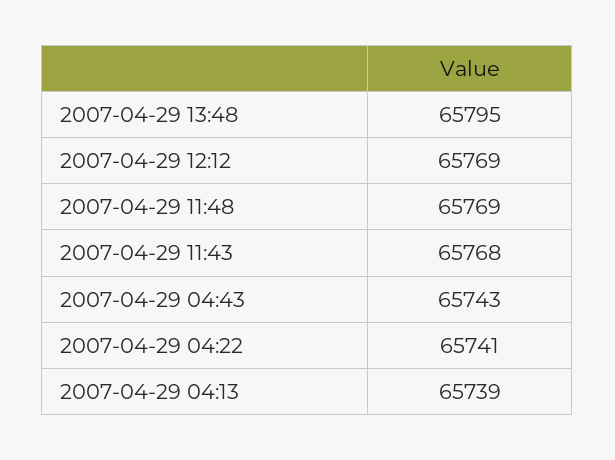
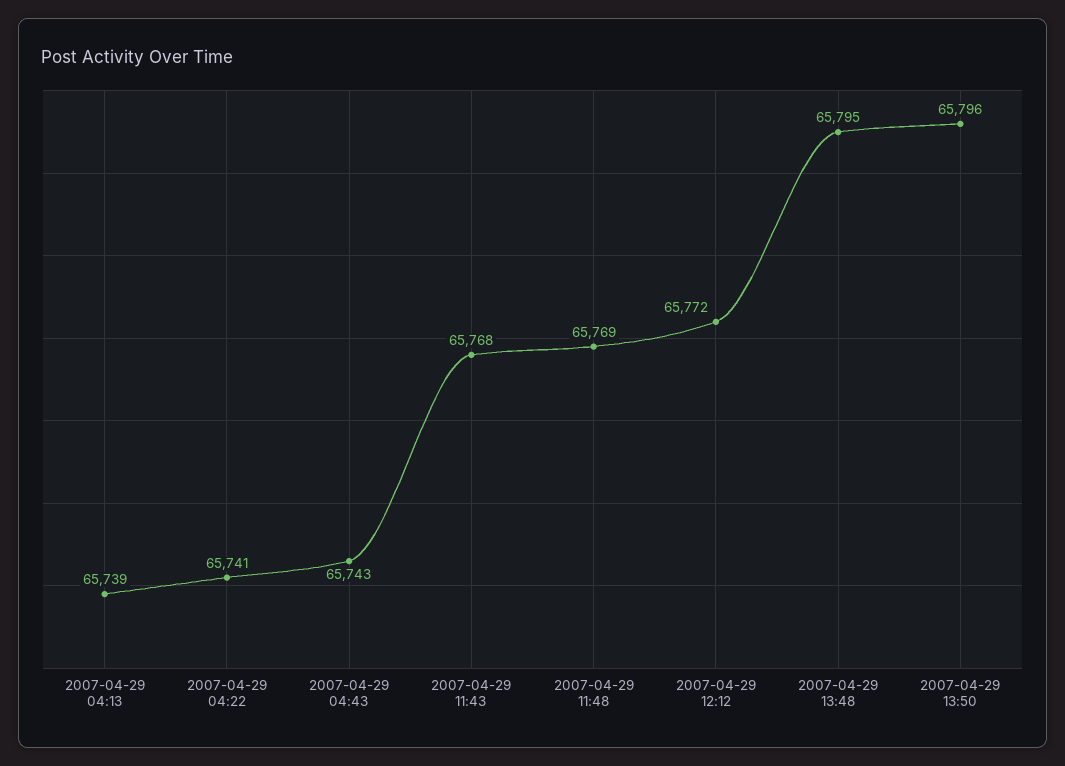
2007-04-29 12:12: 65769 -> 65772
2007-04-29 13:50: none -> 65796

